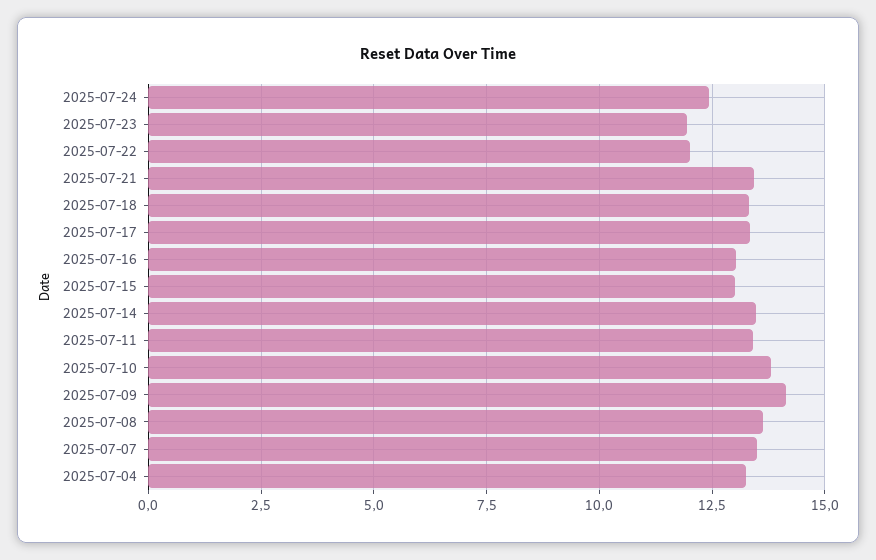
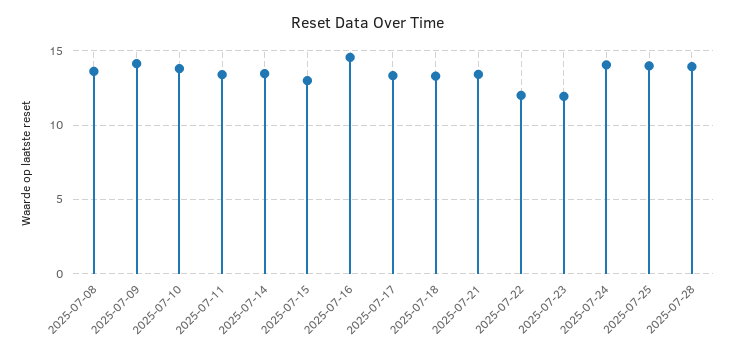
2025-07-24: 12.5 -> 14
2025-07-16: 13 -> 14.5
2025-07-07: 13.5 -> none
2025-07-04: 13.25 -> none
2025-07-25: none -> 14
2025-07-28: none -> 14

